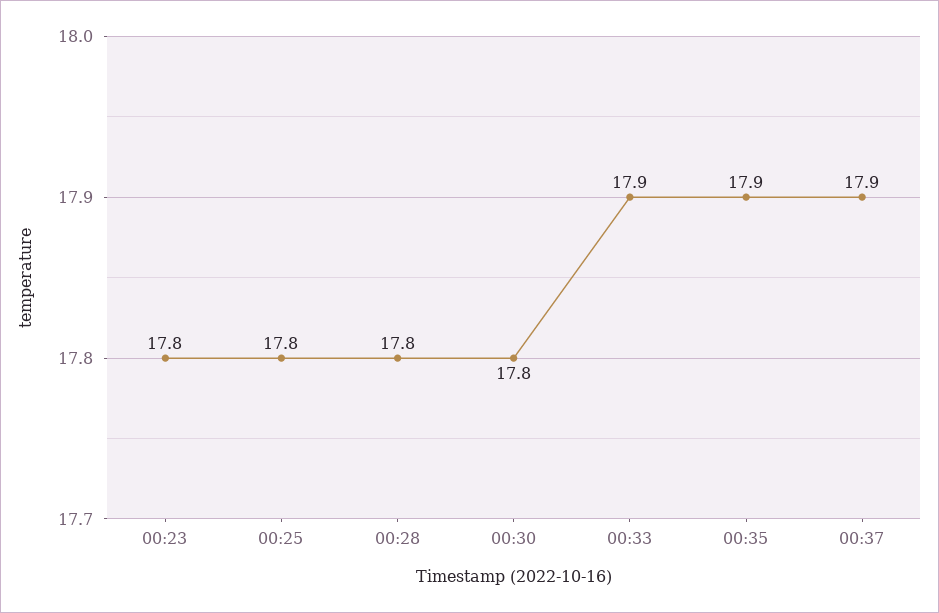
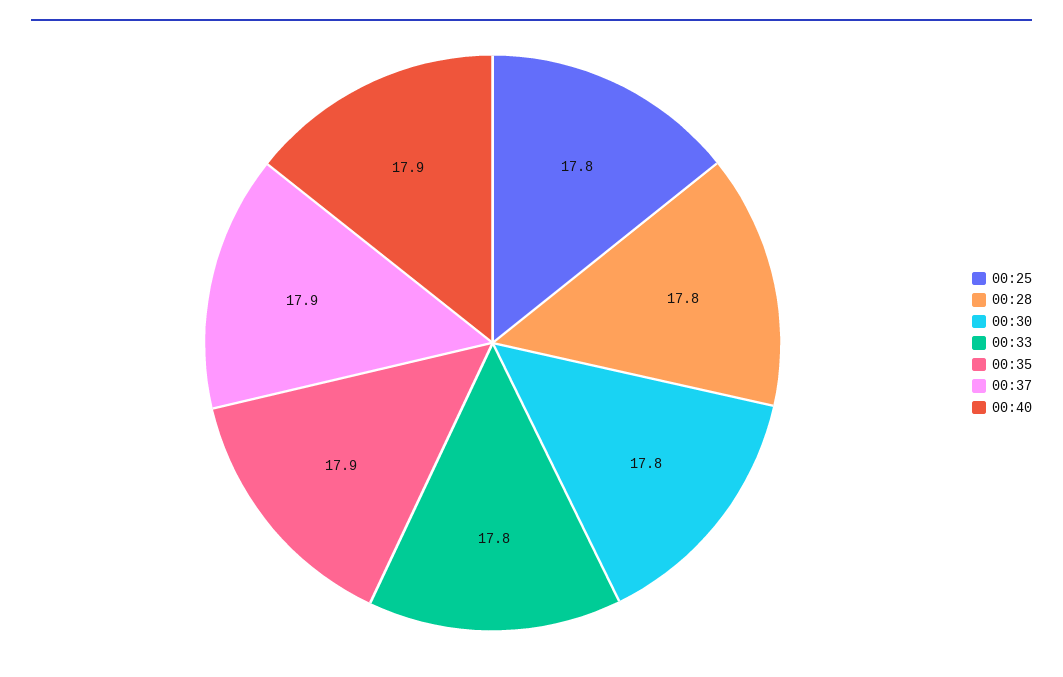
00:23: 17.8 -> none
00:33: 17.9 -> 17.8
00:40: none -> 17.9

